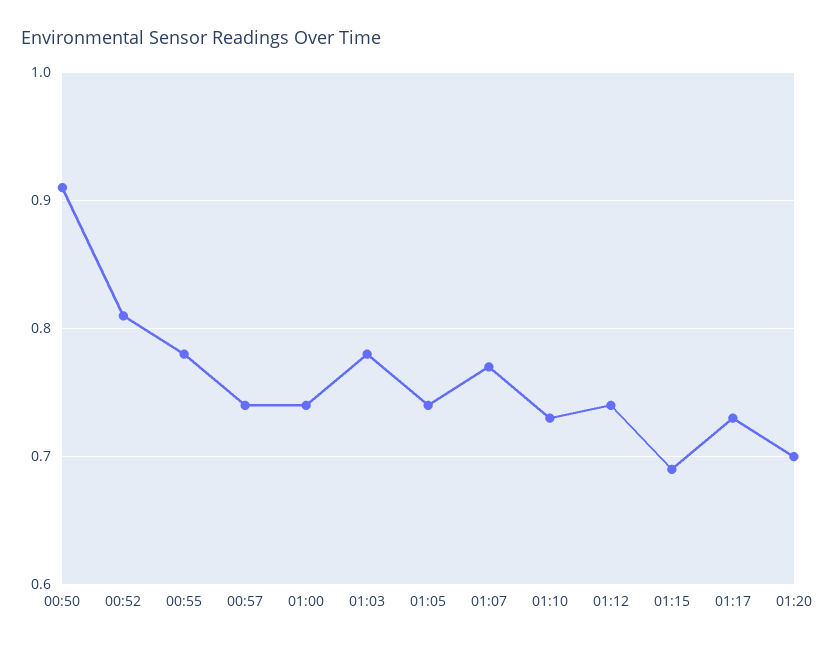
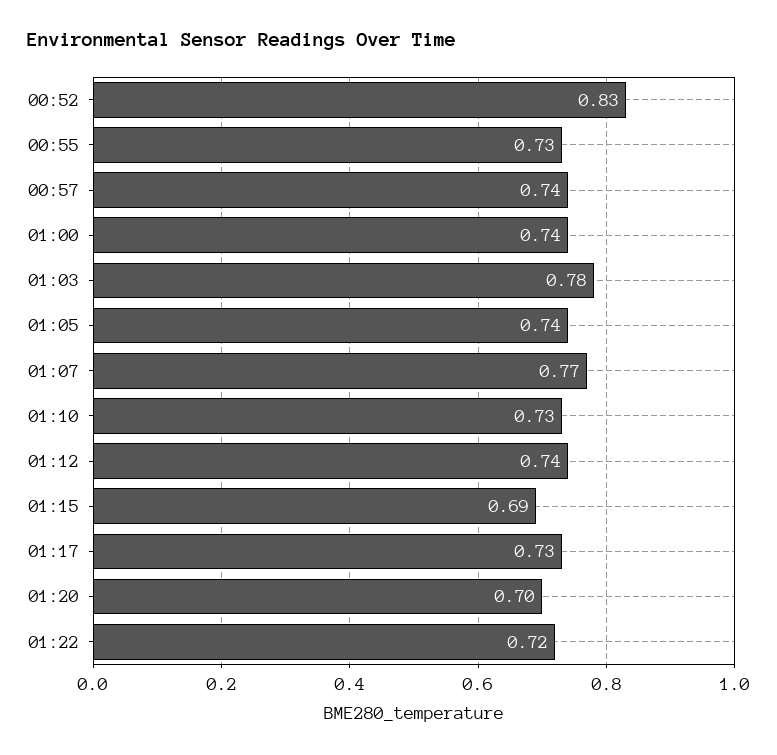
00:50: 0.91 -> none
00:52: 0.81 -> 0.83
00:55: 0.78 -> 0.73
01:22: none -> 0.72

